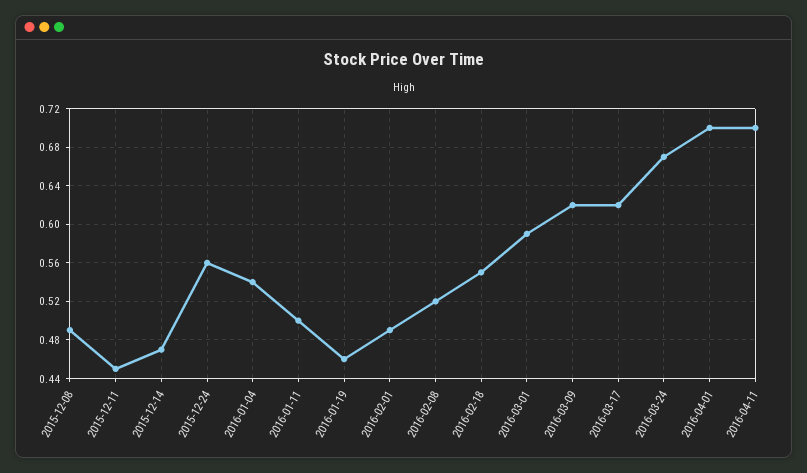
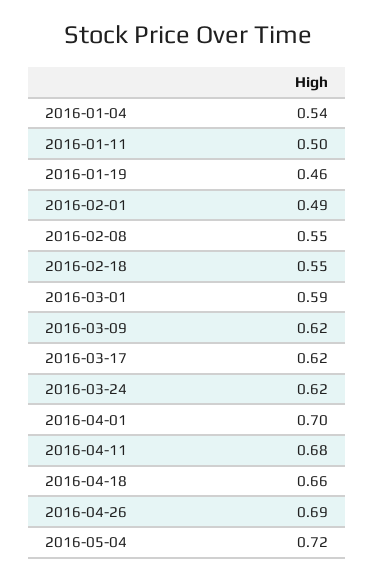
2015-12-08: 0.49 -> none
2015-12-11: 0.45 -> none
2015-12-14: 0.47 -> none
2015-12-24: 0.56 -> none
2016-02-08: 0.52 -> 0.55
2016-03-24: 0.67 -> 0.62
2016-04-11: 0.7 -> 0.68
2016-04-18: none -> 0.66
2016-04-26: none -> 0.69
2016-05-04: none -> 0.72

